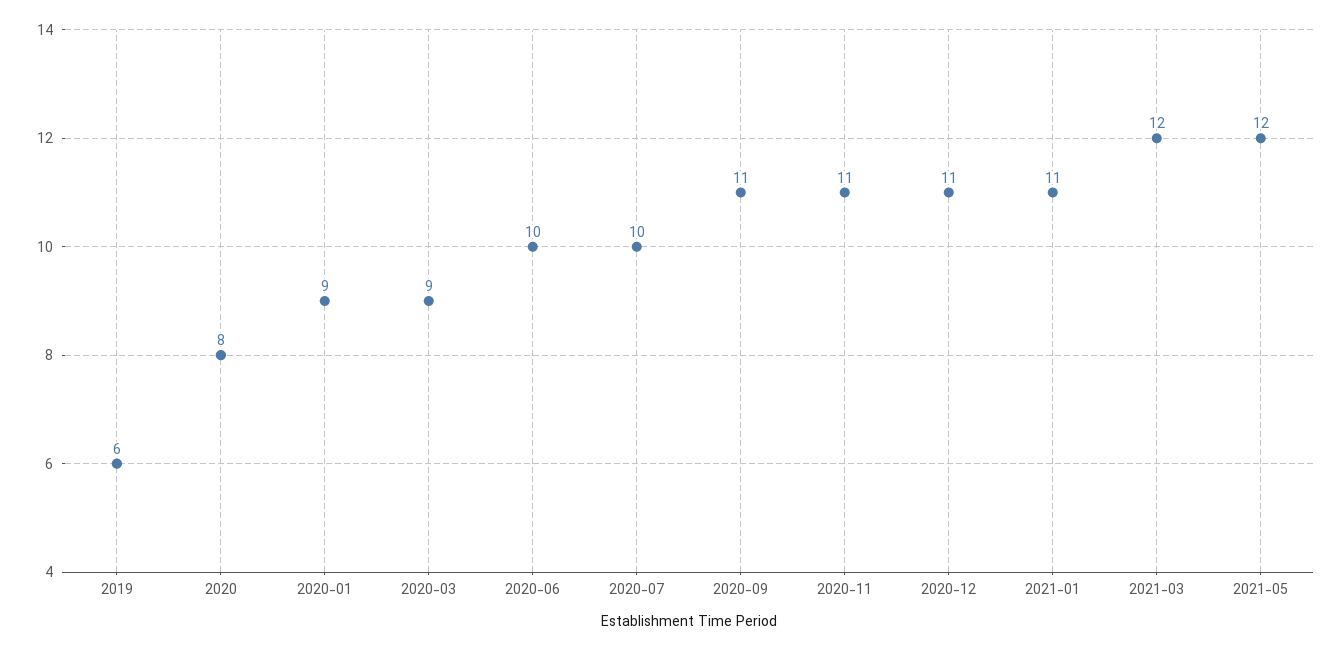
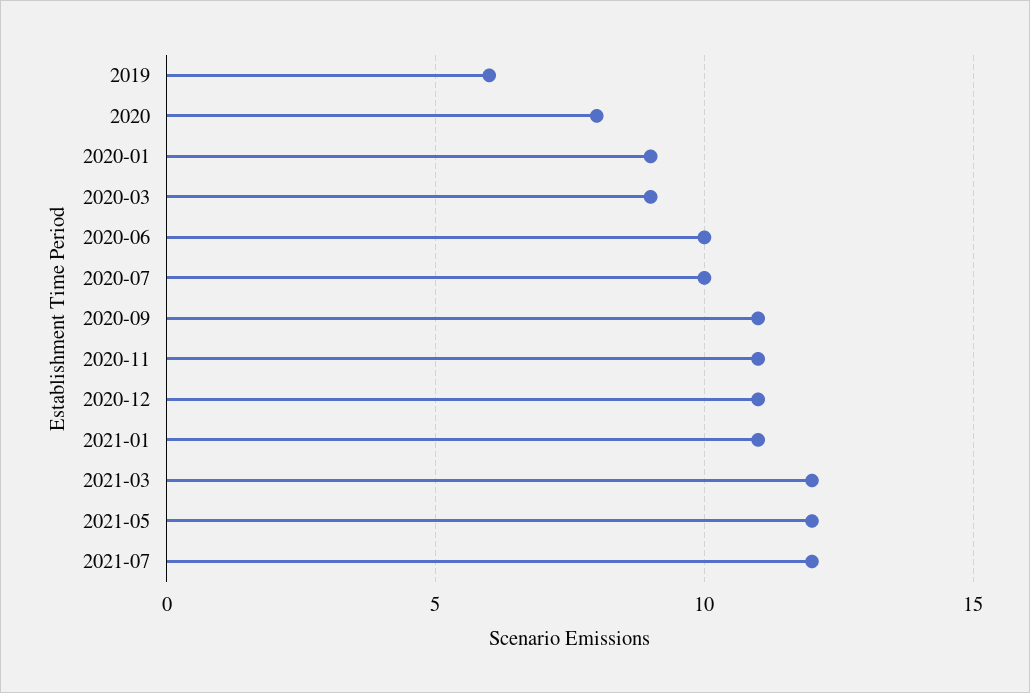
2021-07: none -> 12

